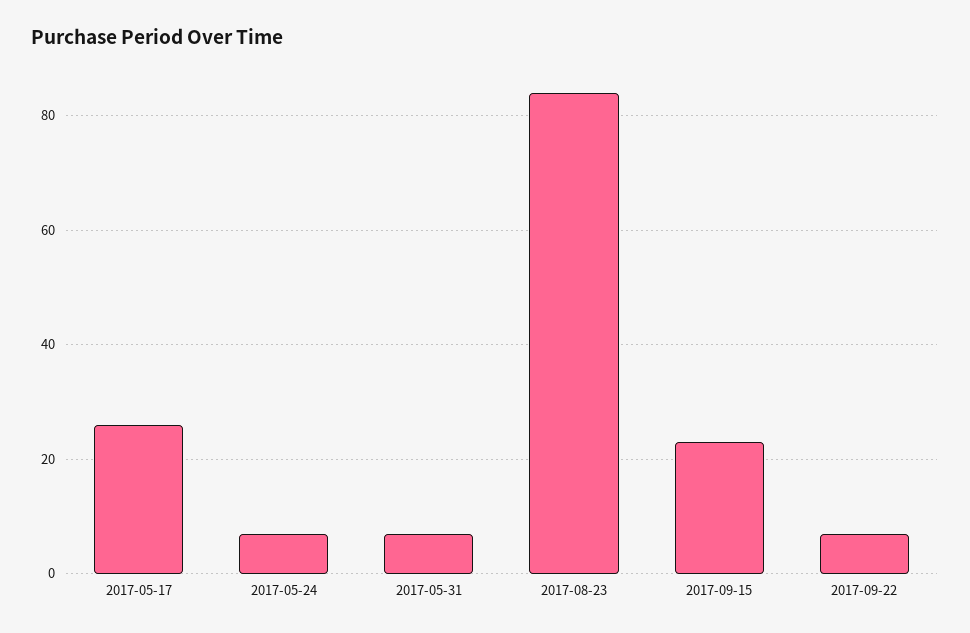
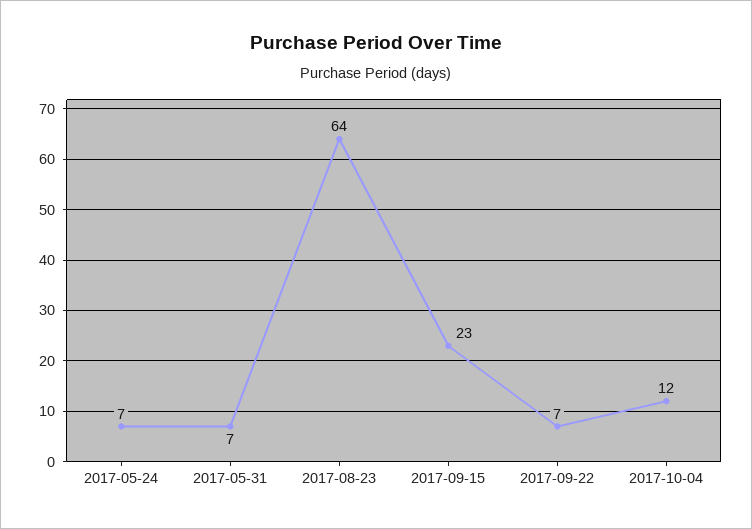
2017-05-17: 25 -> none
2017-08-23: 85 -> 64
2017-10-04: none -> 12

